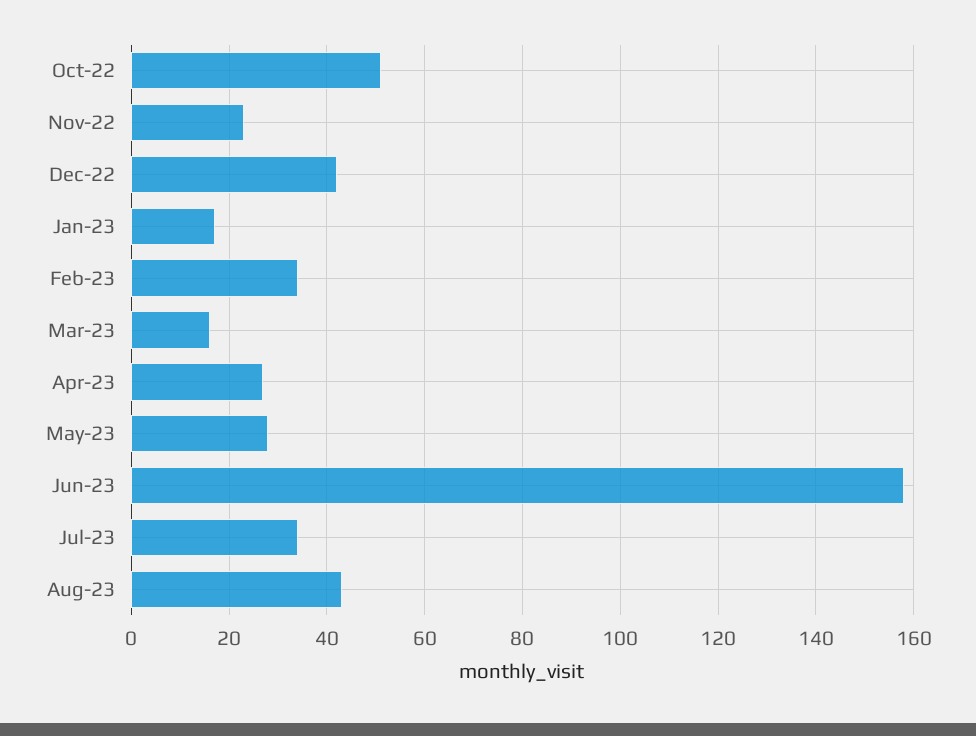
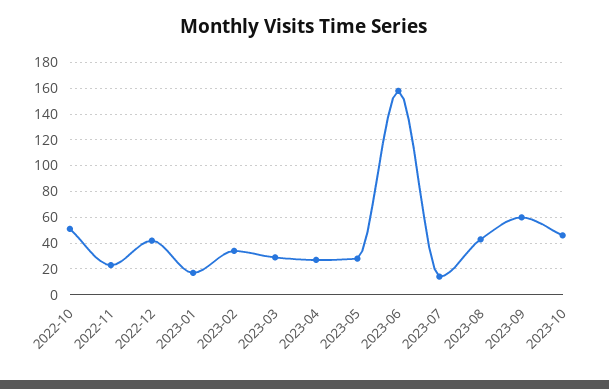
Mar-23: 15 -> 30
Jul-23: 35 -> 15
2023-09: none -> 60
2023-10: none -> 45

